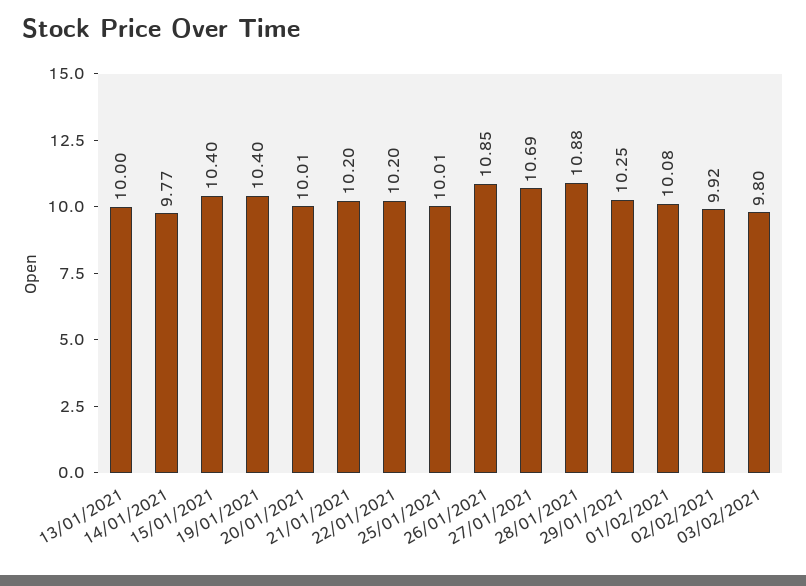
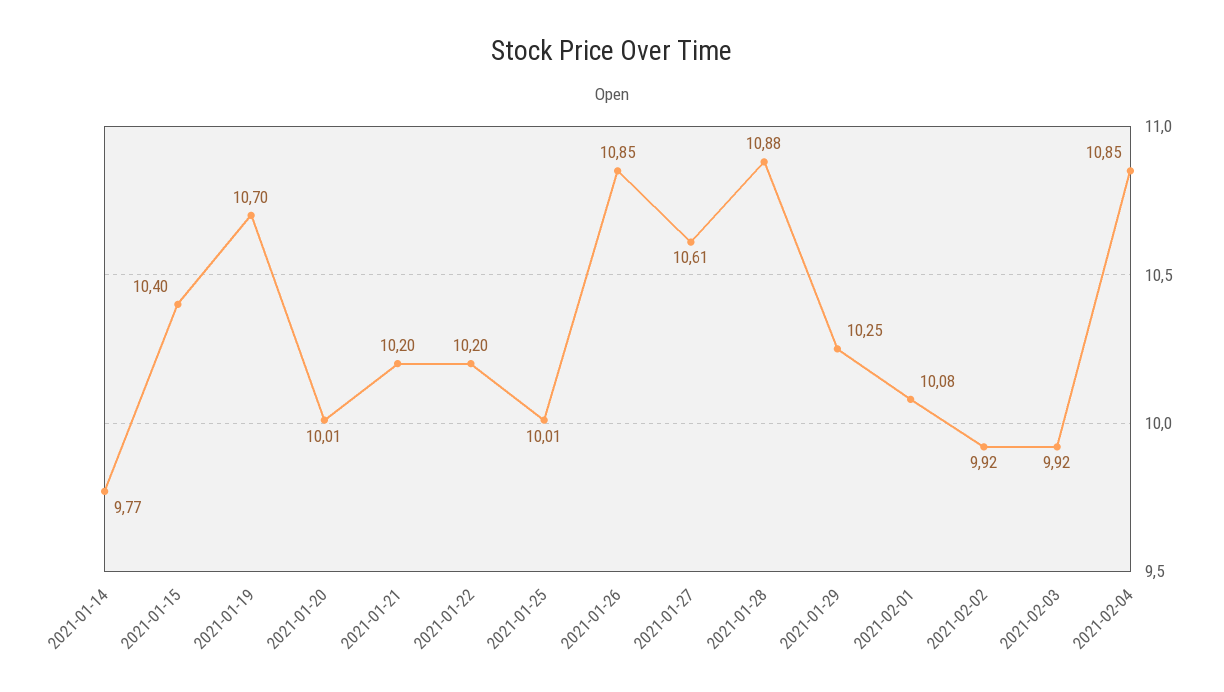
13/01/2021: 10 -> none
19/01/2021: 10.4 -> 10.7
27/01/2021: 10.69 -> 10.61
03/02/2021: 9.8 -> 9.92
2021-02-04: none -> 10.85

